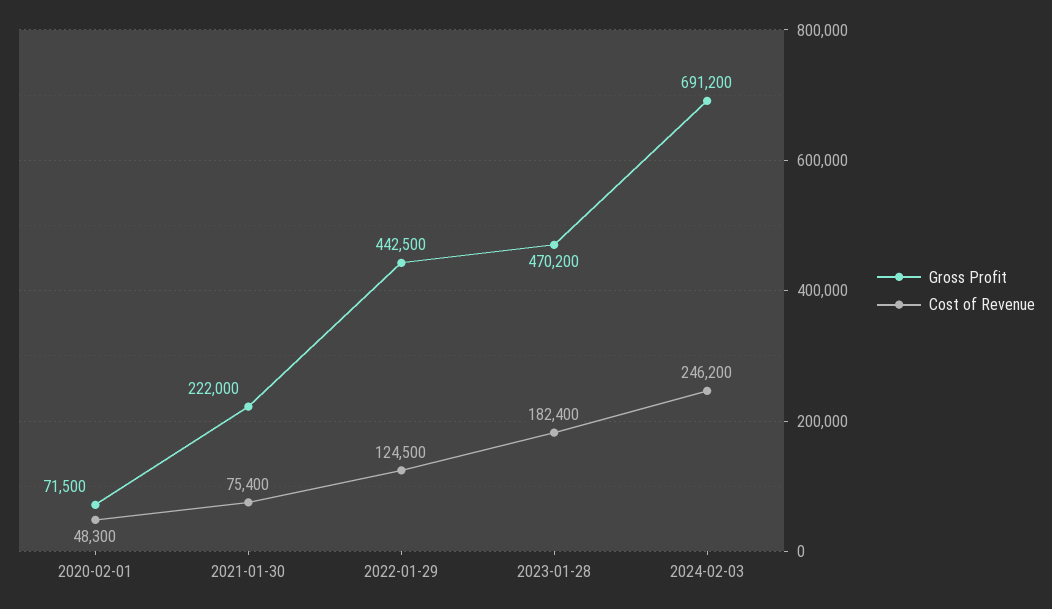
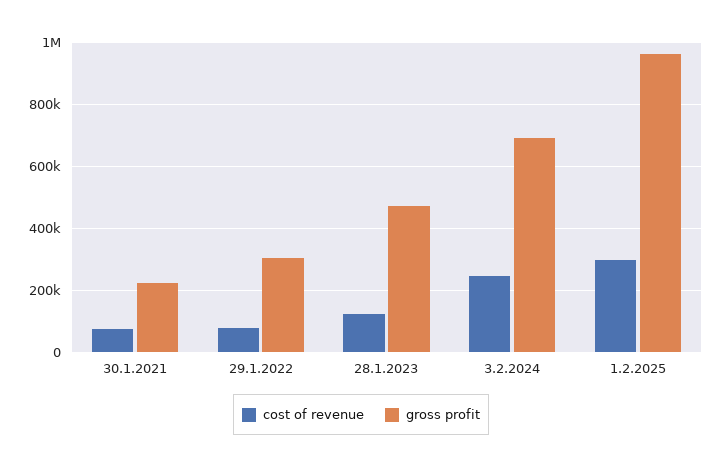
Gross Profit, 2020-02-01: 71500 -> none
Cost of Revenue, 2020-02-01: 48300 -> none
Gross Profit, 2022-01-29: 442500 -> 300000
Cost of Revenue, 2022-01-29: 124500 -> 80000
Cost of Revenue, 2023-01-28: 182400 -> 120000
Cost of Revenue, 1.2.2025: none -> 300000
Gross Profit, 1.2.2025: none -> 960000

